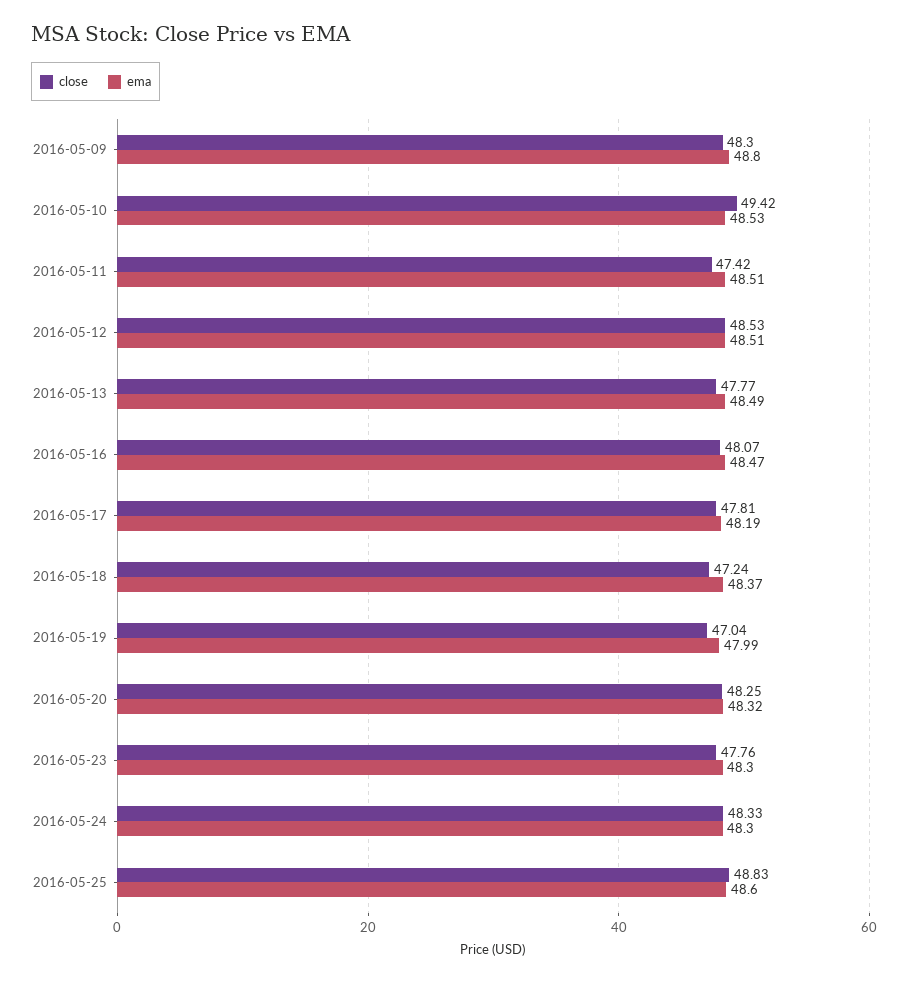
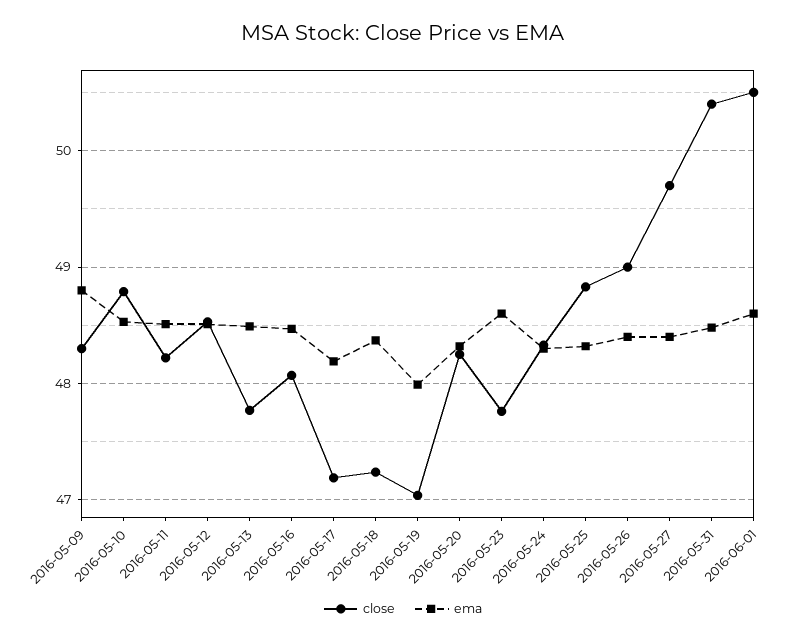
close, 2016-05-10: 49.42 -> 48.8
close, 2016-05-11: 47.42 -> 48.2
close, 2016-05-17: 47.81 -> 47.2
ema, 2016-05-23: 48.3 -> 48.6
ema, 2016-05-25: 48.6 -> 48.3
close, 2016-05-26: none -> 49
ema, 2016-05-26: none -> 48.4
close, 2016-05-27: none -> 49.7
ema, 2016-05-27: none -> 48.4
close, 2016-05-31: none -> 50.4
ema, 2016-05-31: none -> 48.5
close, 2016-06-01: none -> 50.5
ema, 2016-06-01: none -> 48.6

